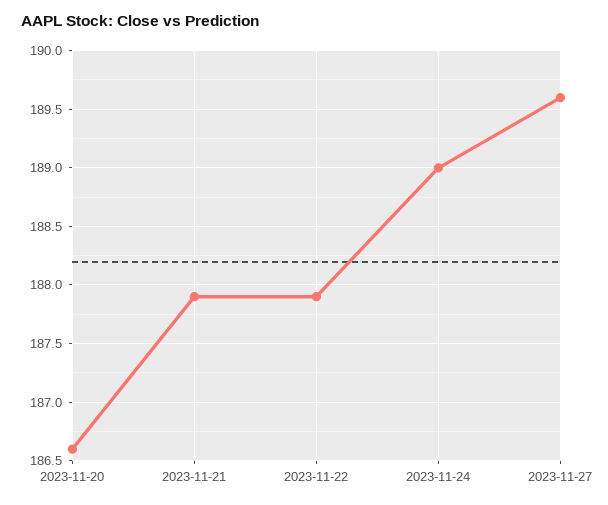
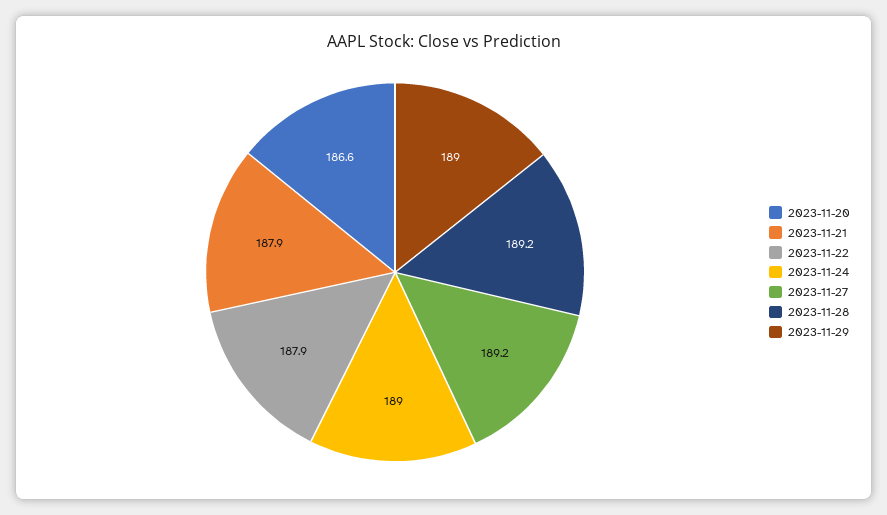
2023-11-27: 189.6 -> 189.2
2023-11-28: none -> 189.2
2023-11-29: none -> 189

